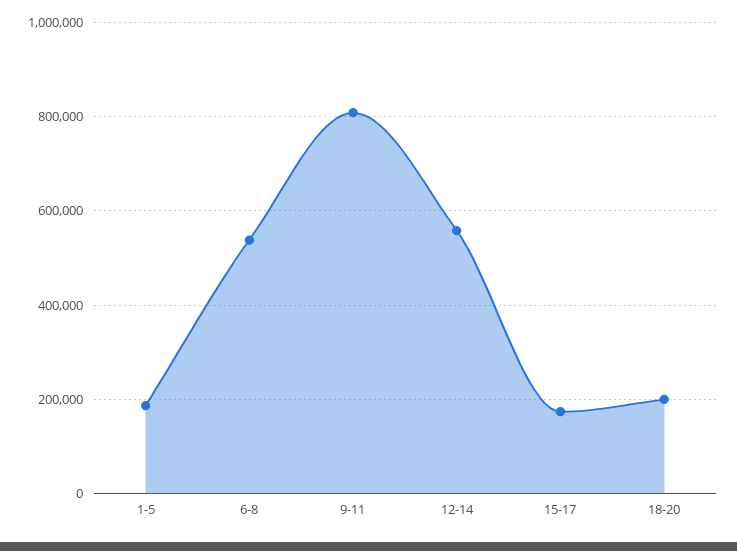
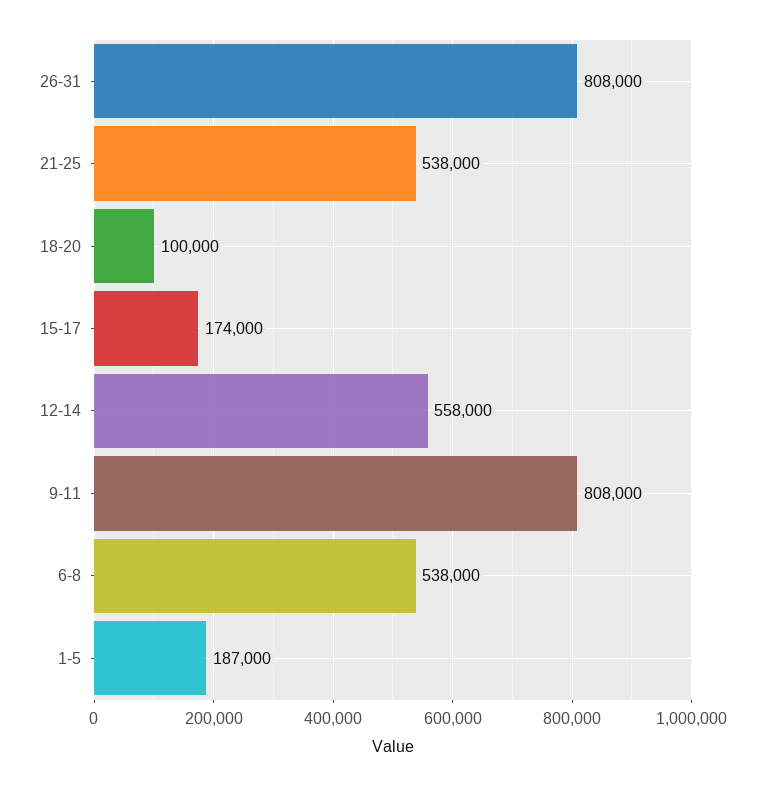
18-20: 200000 -> 100000
26-31: none -> 808000
21-25: none -> 538000

